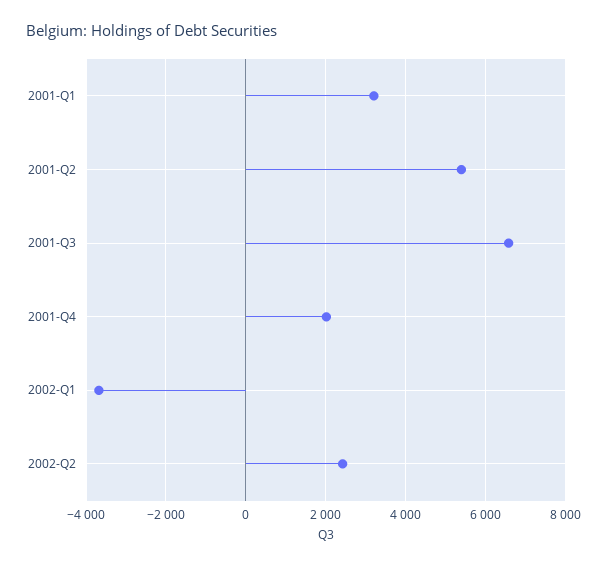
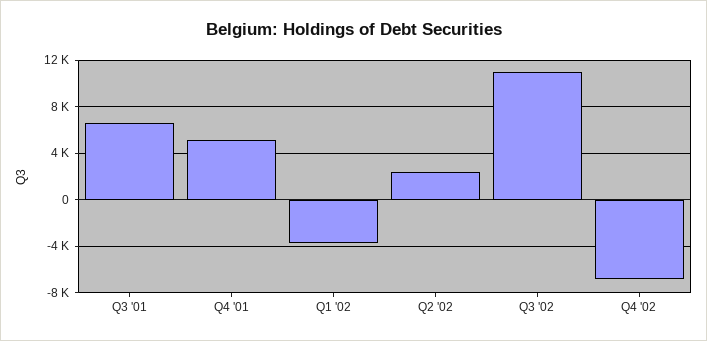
2001-Q1: 3200 -> none
2001-Q2: 5400 -> none
2001-Q4: 2000 -> 5000
Q3 '02: none -> 11000
Q4 '02: none -> -7000

